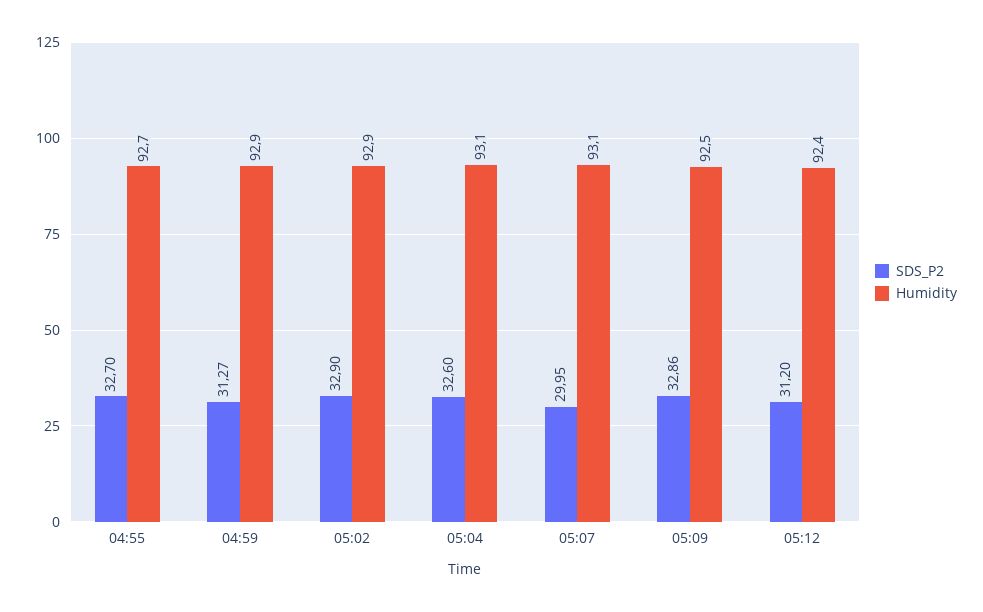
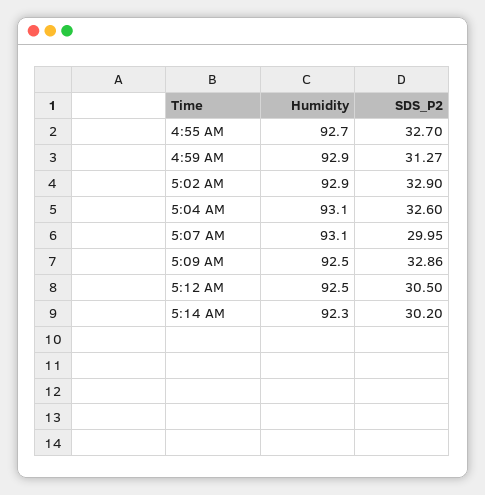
SDS_P2, 05:12: 31.2 -> 30.5
Humidity, 05:12: 92.4 -> 92.5
Humidity, 5:14 AM: none -> 92.3
SDS_P2, 5:14 AM: none -> 30.2

